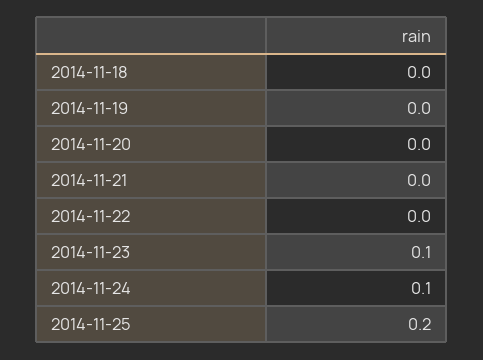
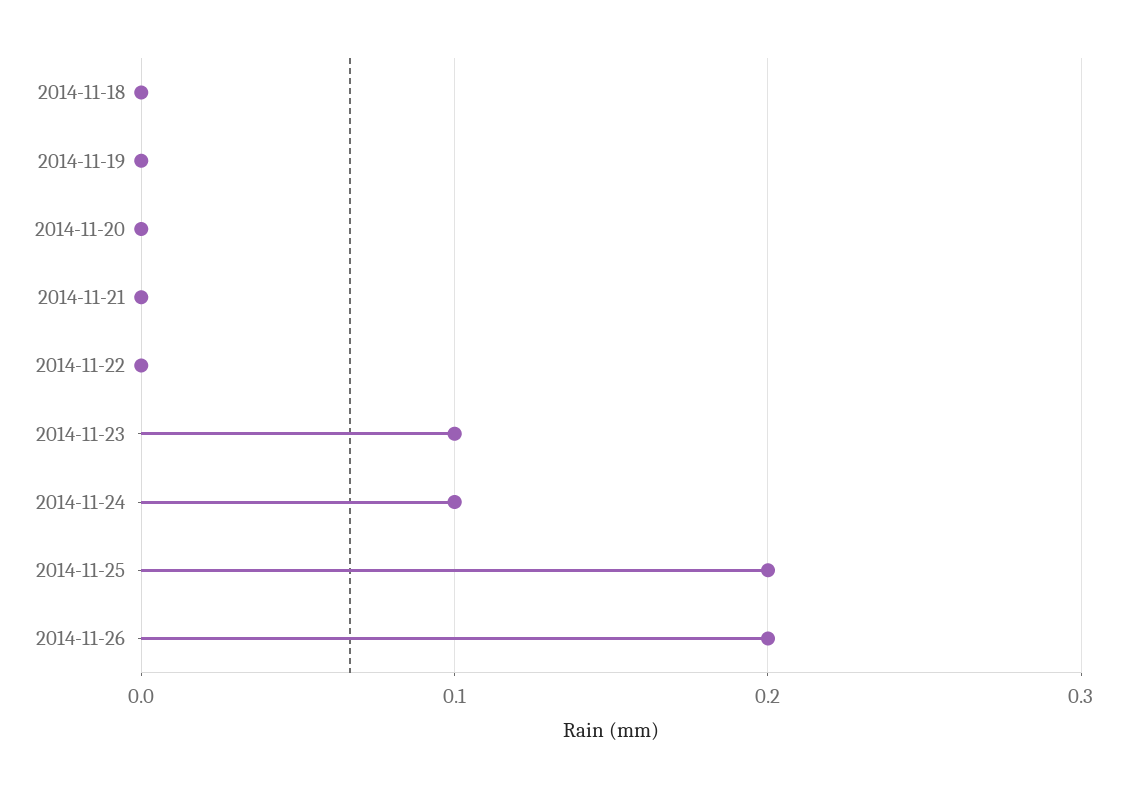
2014-11-26: none -> 0.2

